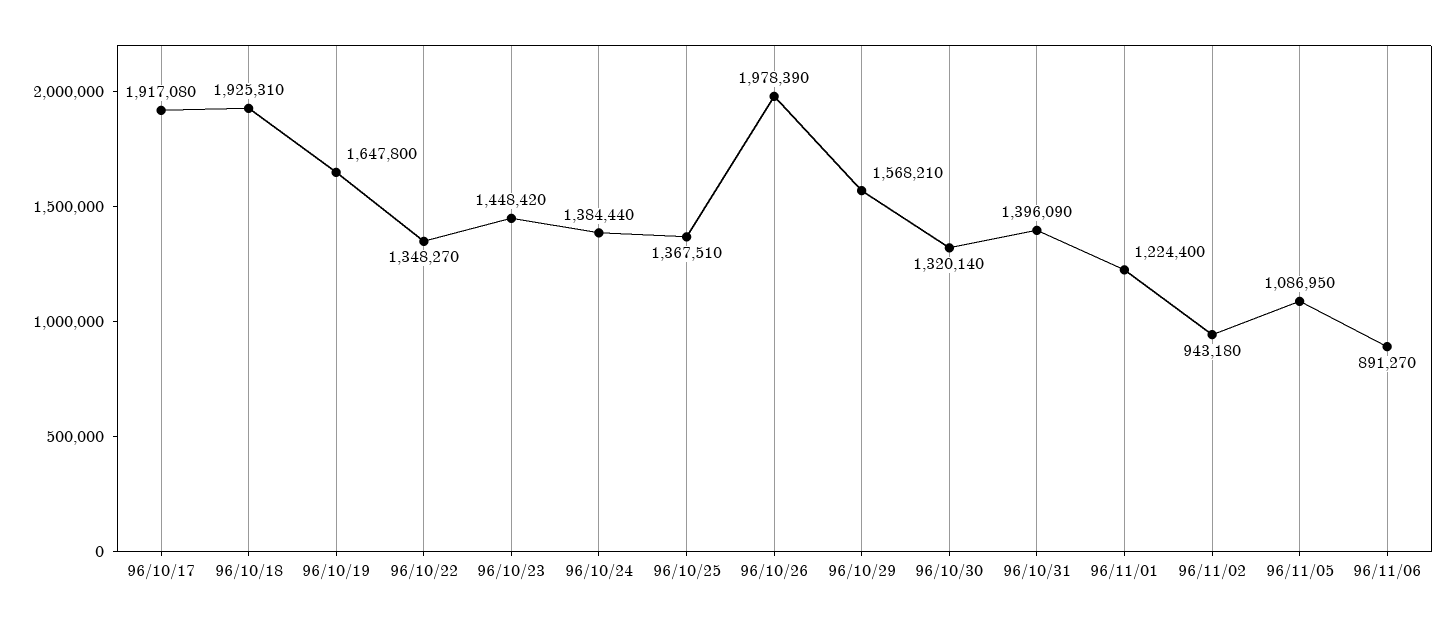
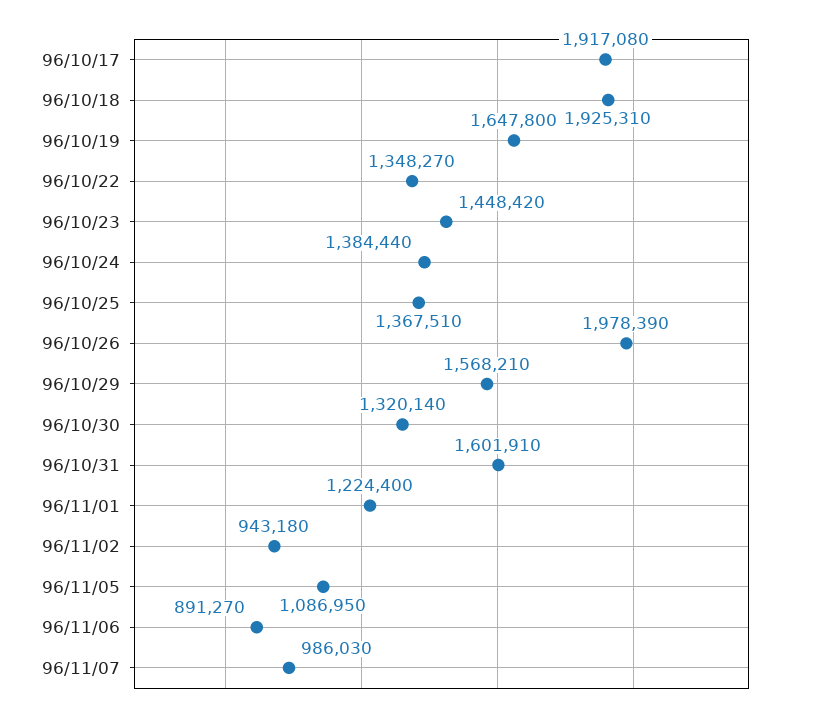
96/10/31: 1396090 -> 1601910
96/11/07: none -> 986030

